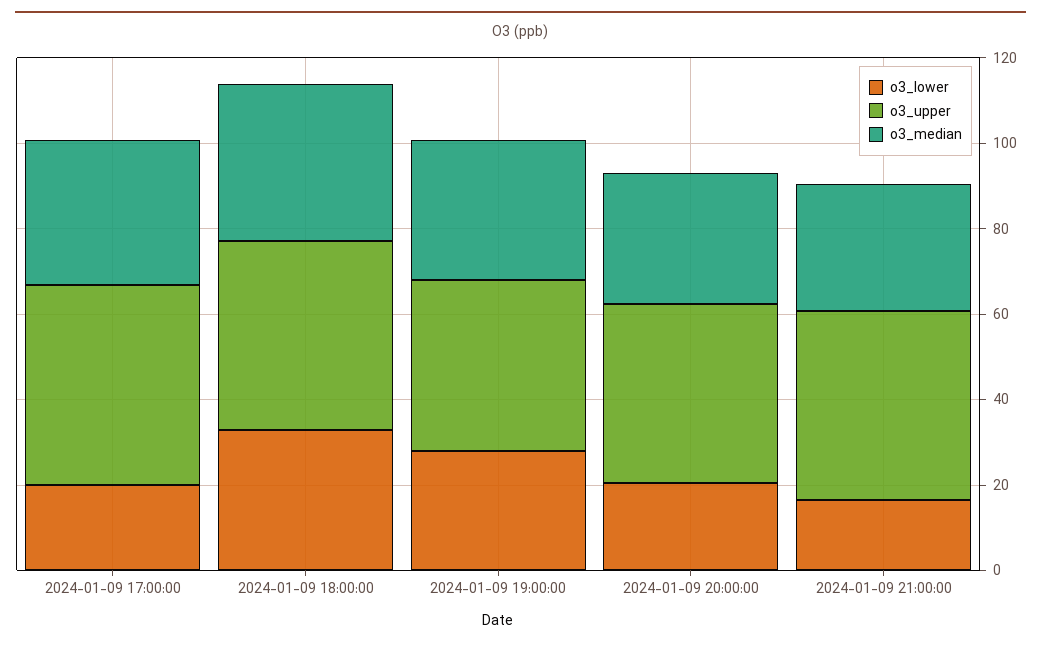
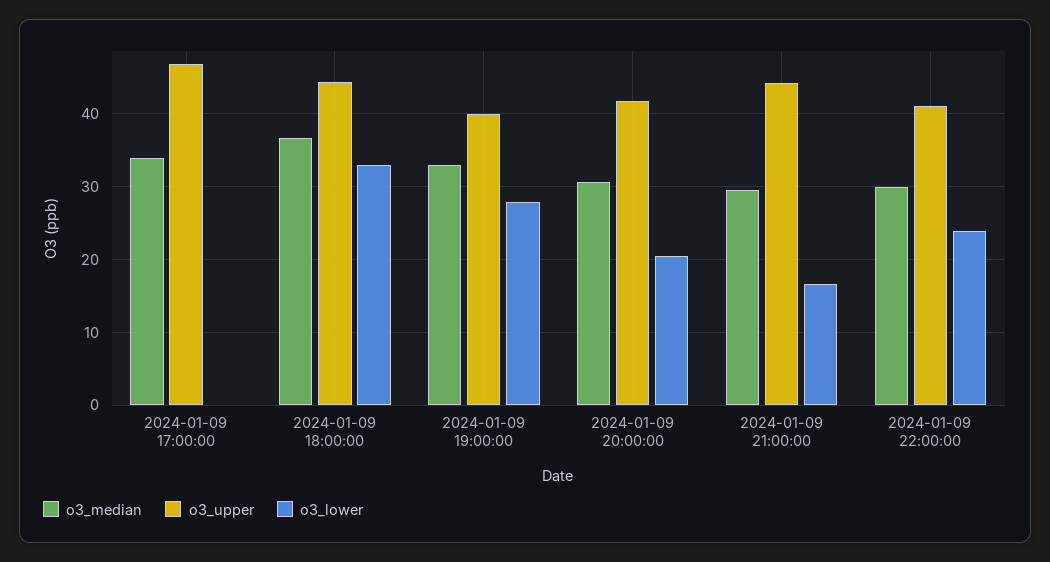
o3_lower, 2024-01-09 17:00:00: 20 -> 0
o3_median, 2024-01-09 22:00:00: none -> 30
o3_upper, 2024-01-09 22:00:00: none -> 41
o3_lower, 2024-01-09 22:00:00: none -> 24

